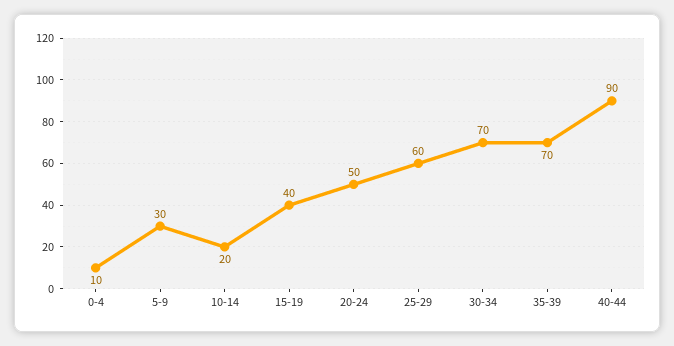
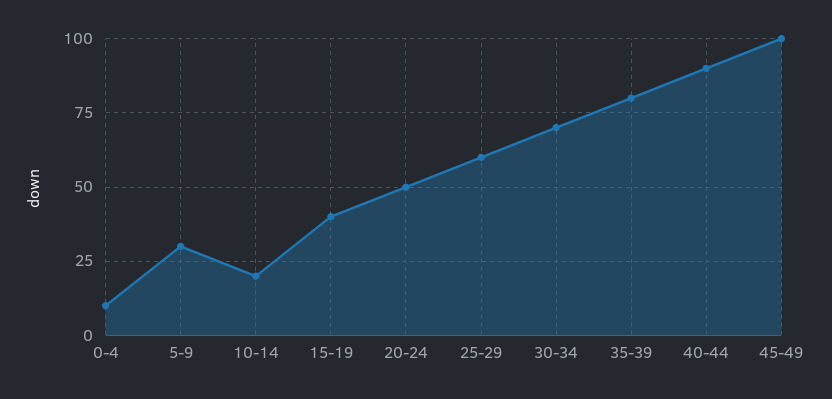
35-39: 70 -> 80
45-49: none -> 100

